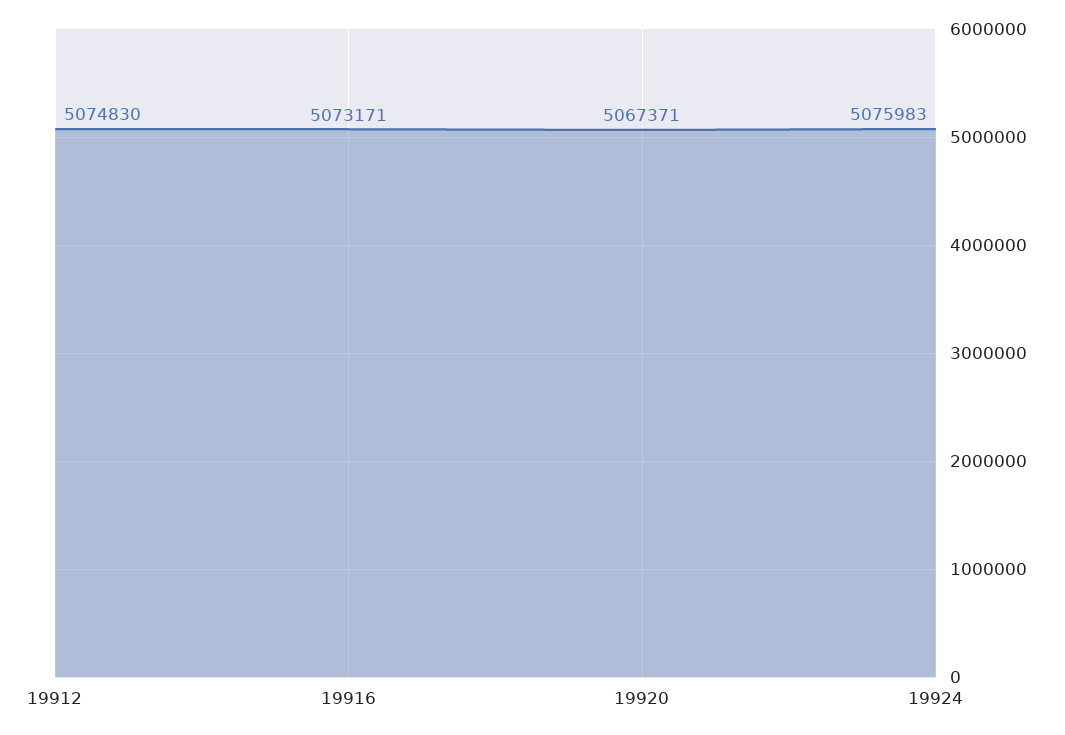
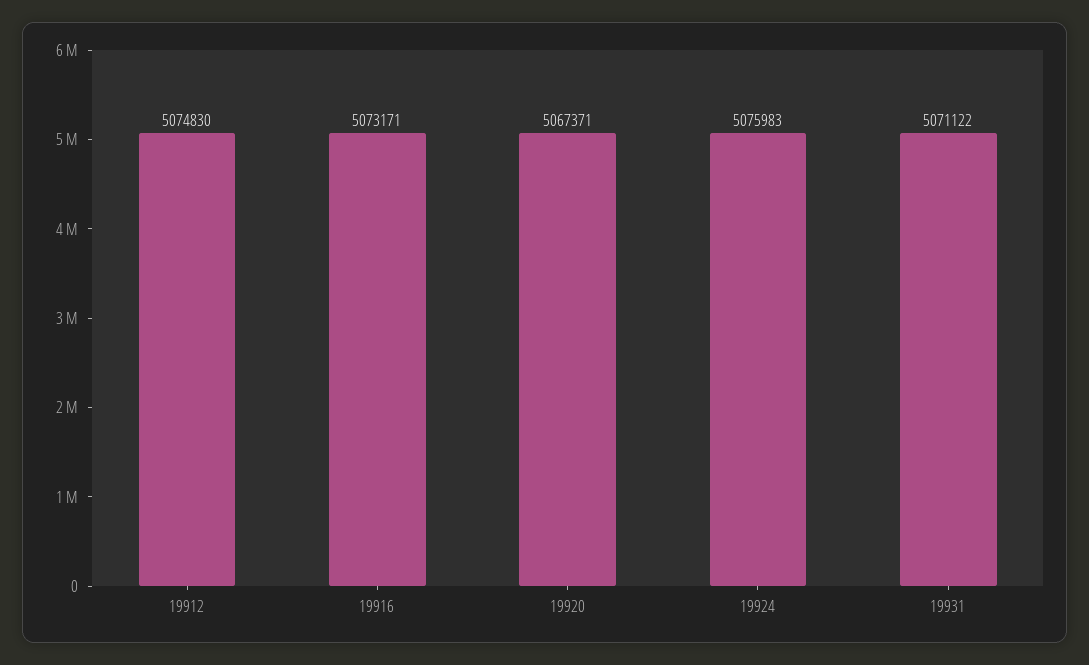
19931: none -> 5071122

